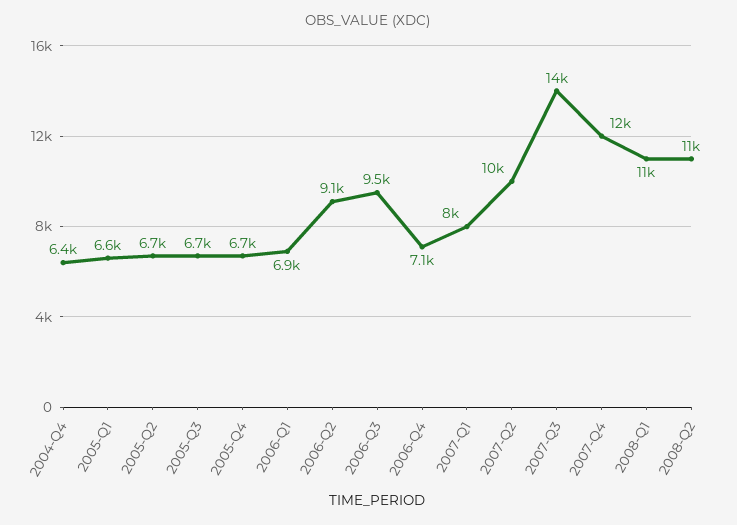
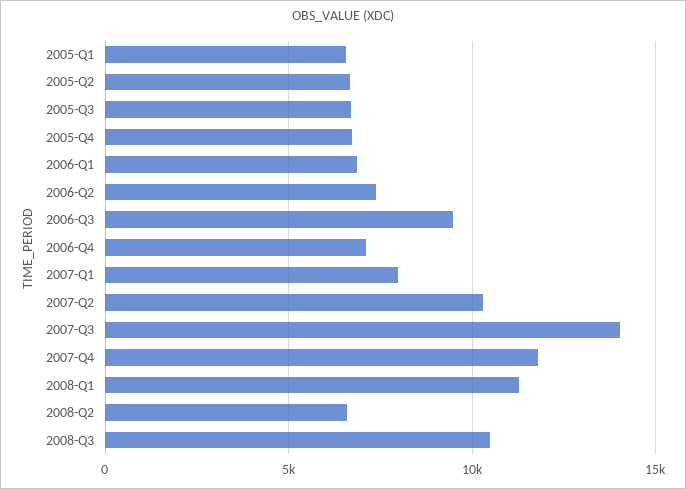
2004-Q4: 6400 -> none
2006-Q2: 9100 -> 7500
2008-Q2: 11000 -> 6500
2008-Q3: none -> 10500

